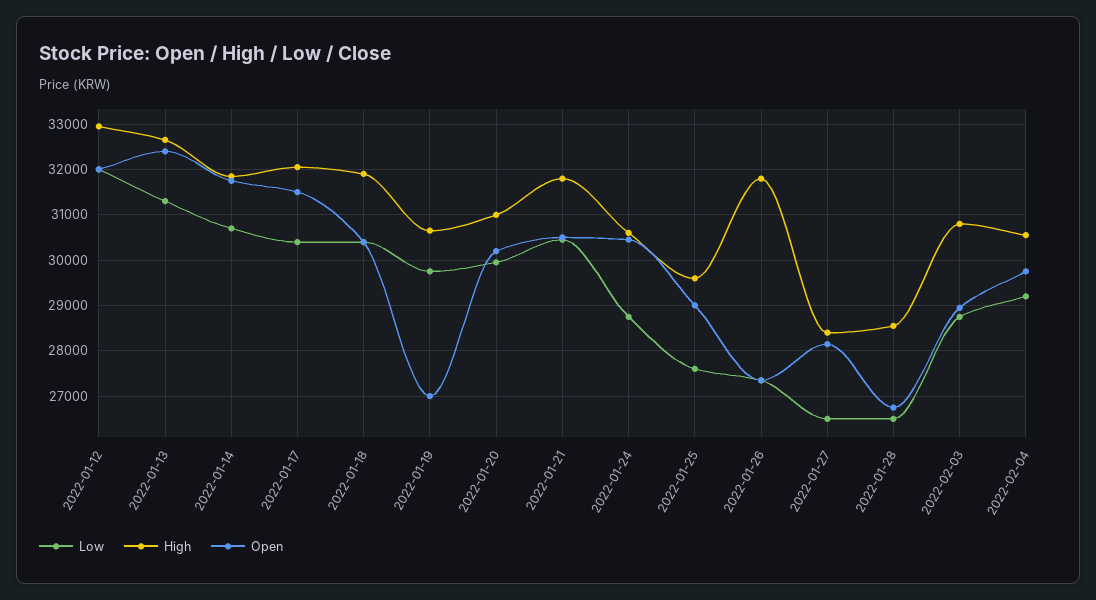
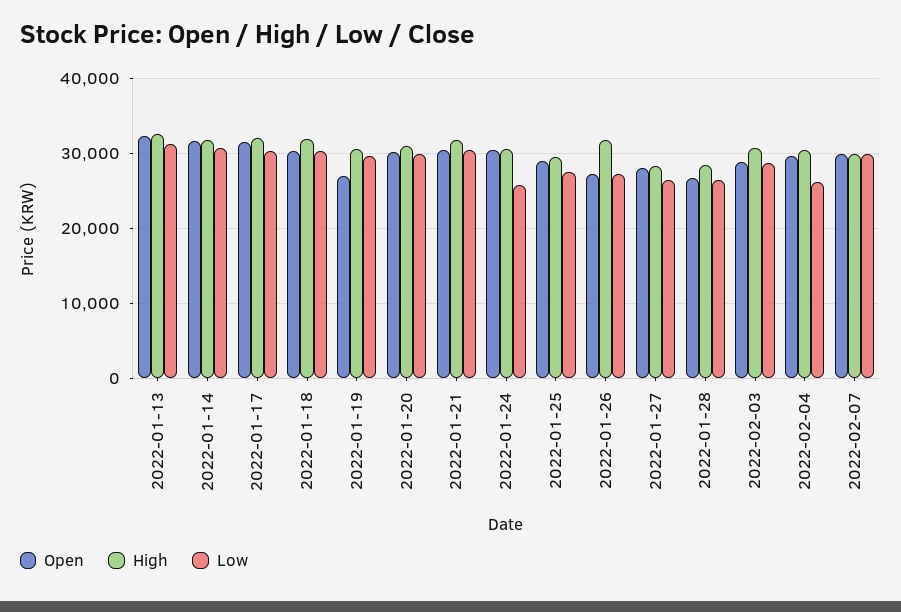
Low, 2022-01-12: 32000 -> none
High, 2022-01-12: 33000 -> none
Open, 2022-01-12: 32000 -> none
Low, 2022-01-24: 28800 -> 26000
Low, 2022-02-04: 29200 -> 26000
Open, 2022-02-07: none -> 30000
High, 2022-02-07: none -> 30000
Low, 2022-02-07: none -> 30000

